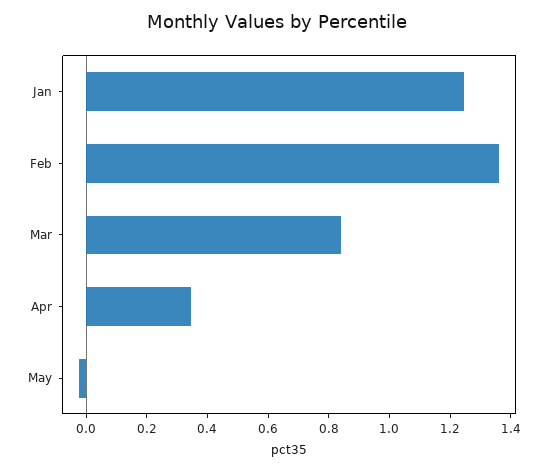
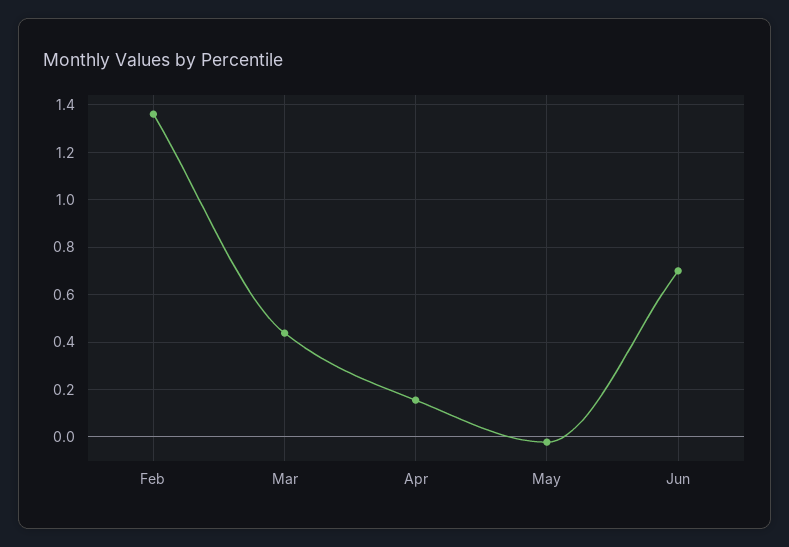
Jan: 1.25 -> none
Mar: 0.85 -> 0.45
Apr: 0.35 -> 0.15
Jun: none -> 0.7

